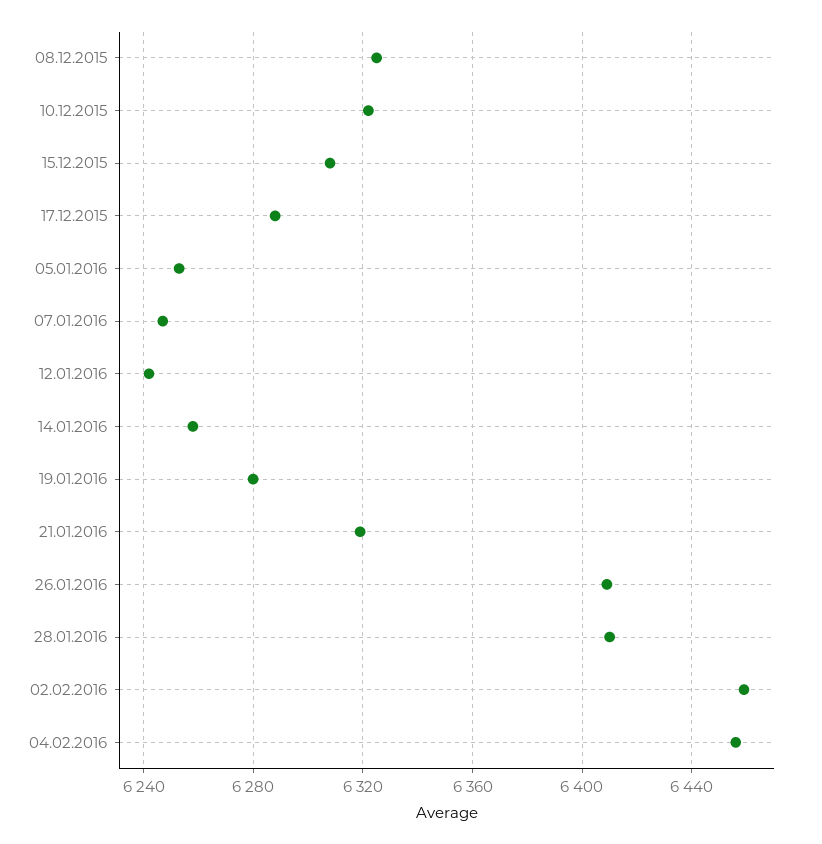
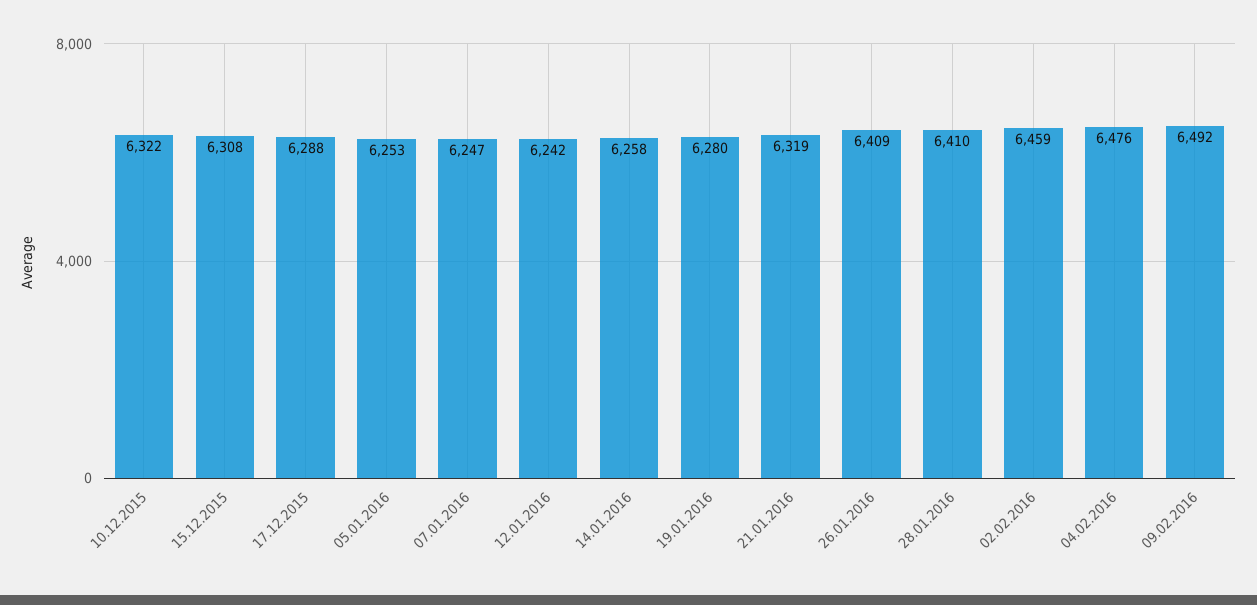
08.12.2015: 6325 -> none
04.02.2016: 6455 -> 6476
09.02.2016: none -> 6492

